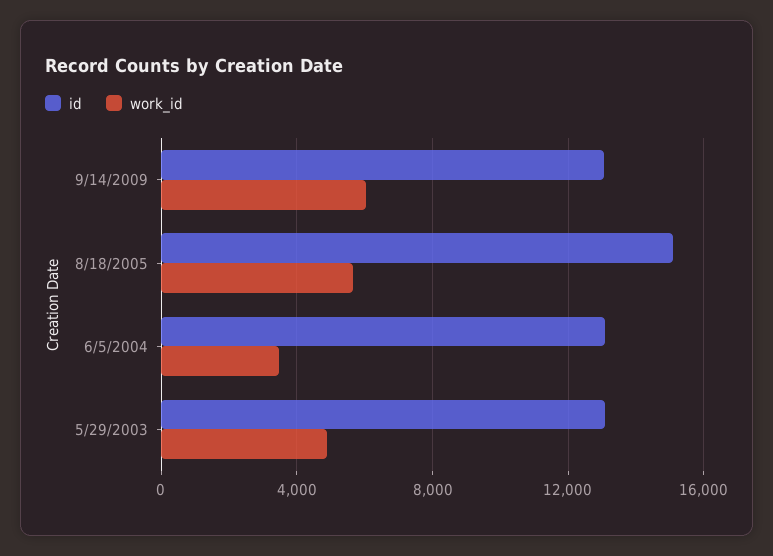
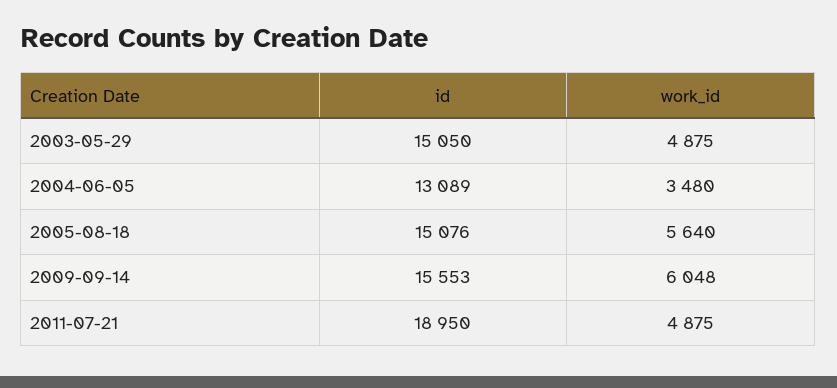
id, 9/14/2009: 13000 -> 15553
id, 5/29/2003: 13000 -> 15050
id, 2011-07-21: none -> 18950
work_id, 2011-07-21: none -> 4875

